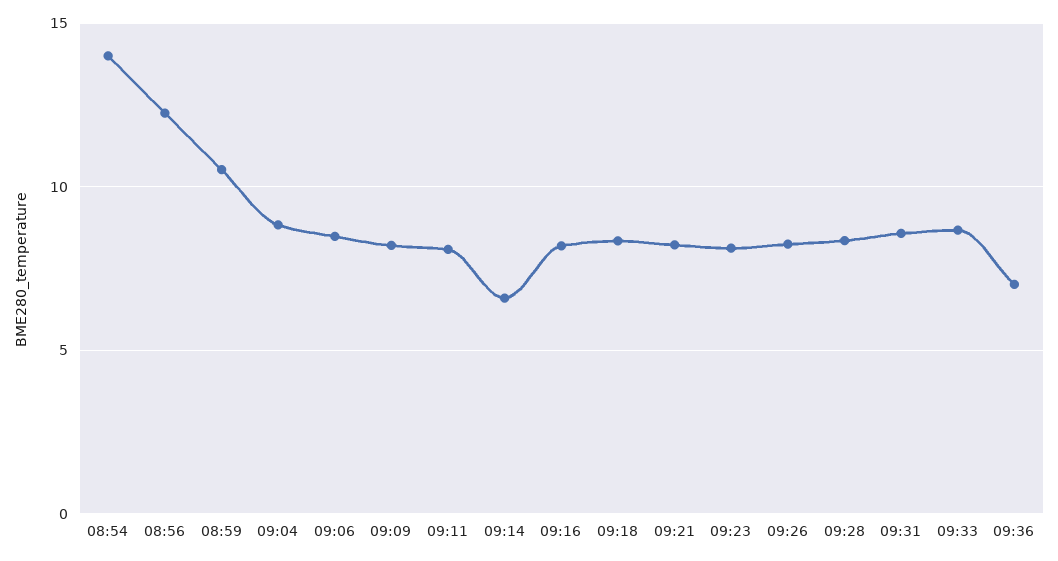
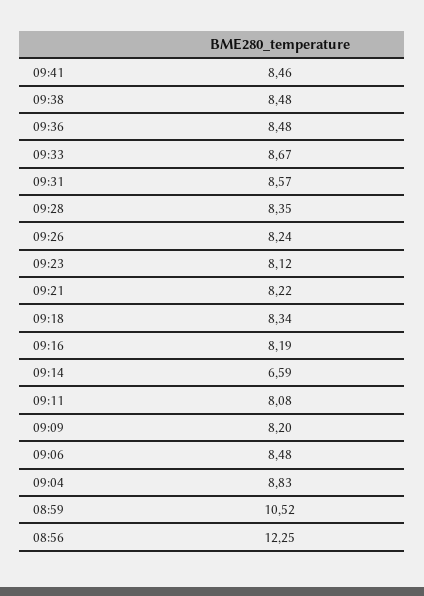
08:54: 14 -> none
09:36: 7 -> 8.48
09:41: none -> 8.46
09:38: none -> 8.48

